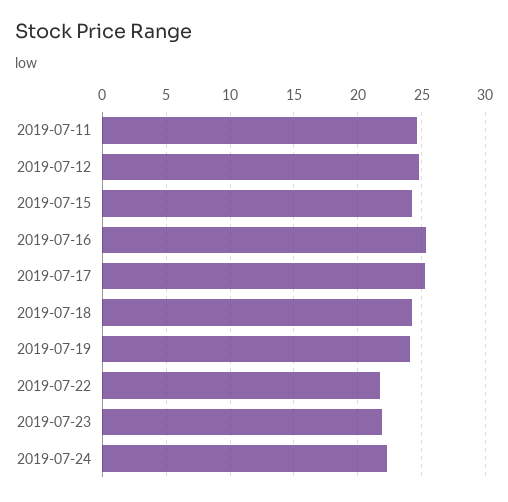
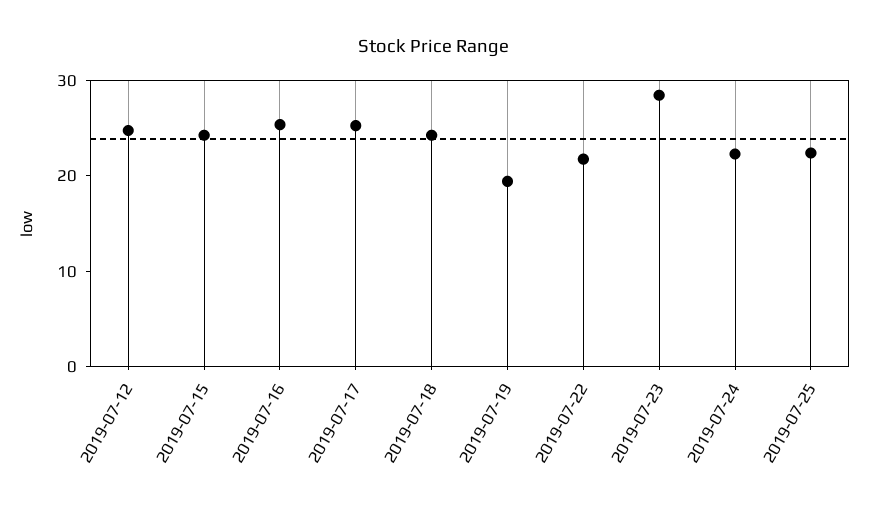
2019-07-11: 24.5 -> none
2019-07-19: 24 -> 20
2019-07-23: 22 -> 28
2019-07-25: none -> 22

